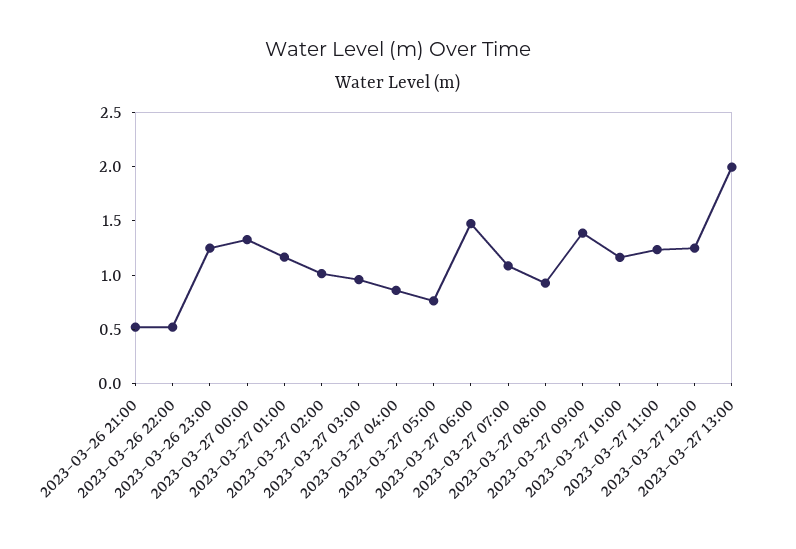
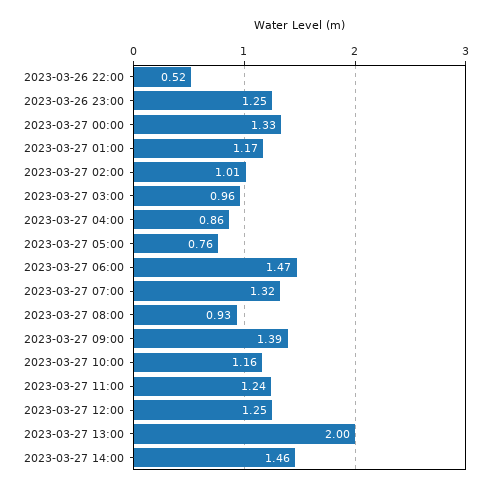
2023-03-26 21:00: 0.5 -> none
2023-03-27 07:00: 1.1 -> 1.32
2023-03-27 14:00: none -> 1.46

